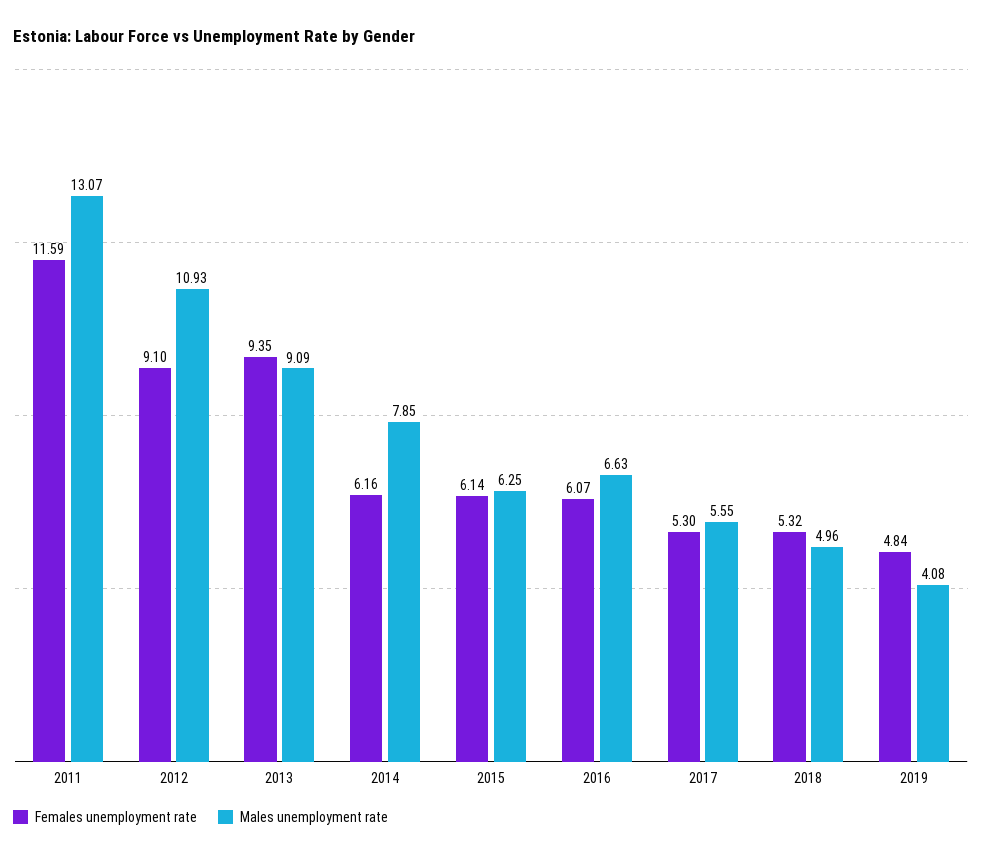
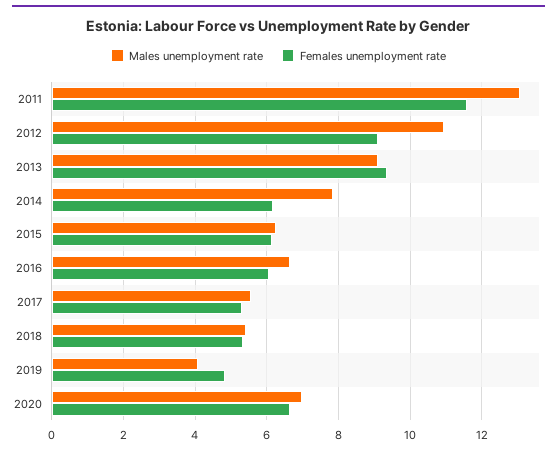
Males unemployment rate, 2018: 4.96 -> 5.4
Males unemployment rate, 2020: none -> 7
Females unemployment rate, 2020: none -> 6.6

